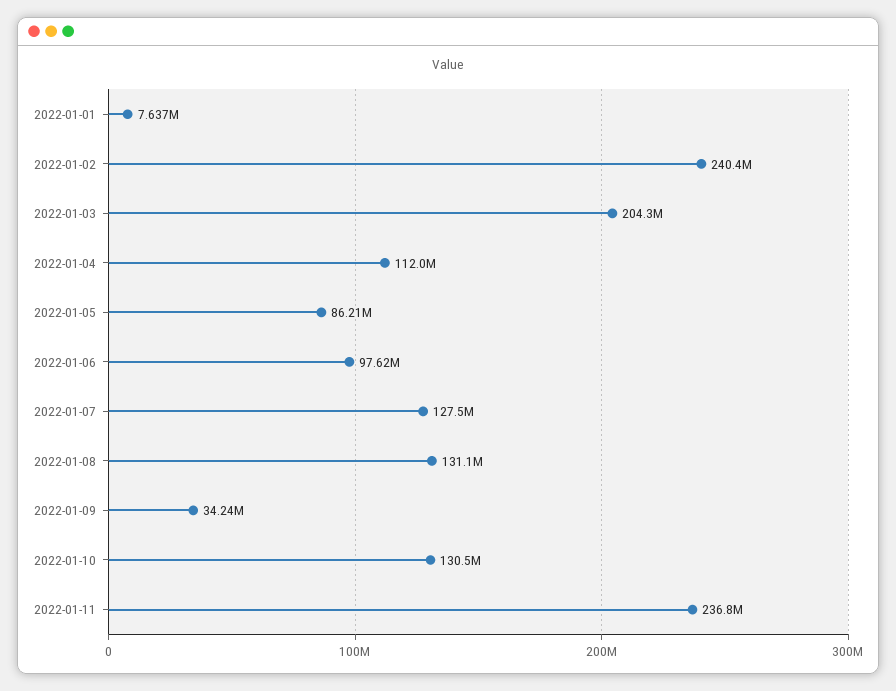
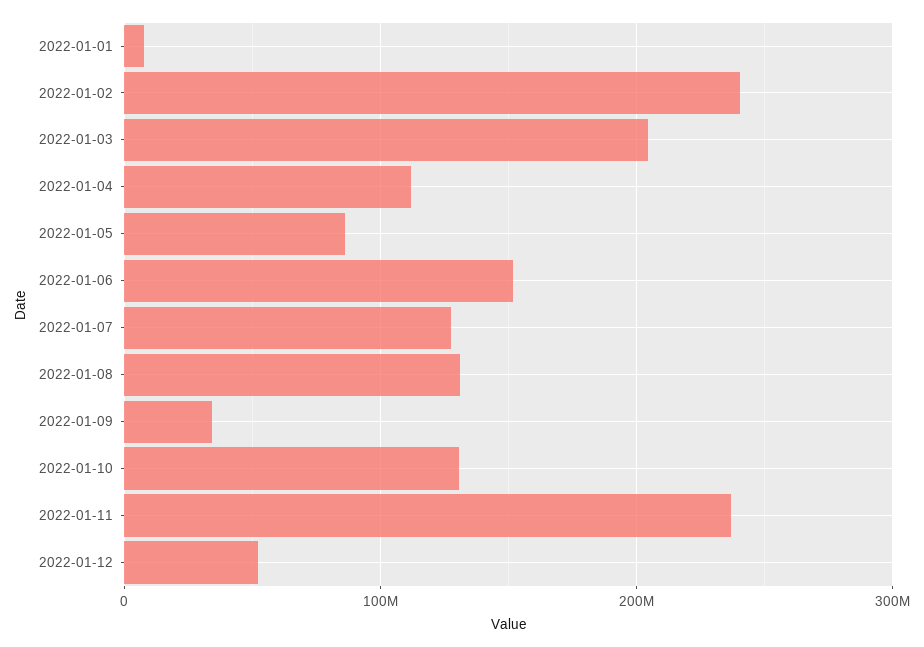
2022-01-06: 97620000 -> 150000000
2022-01-12: none -> 50000000

